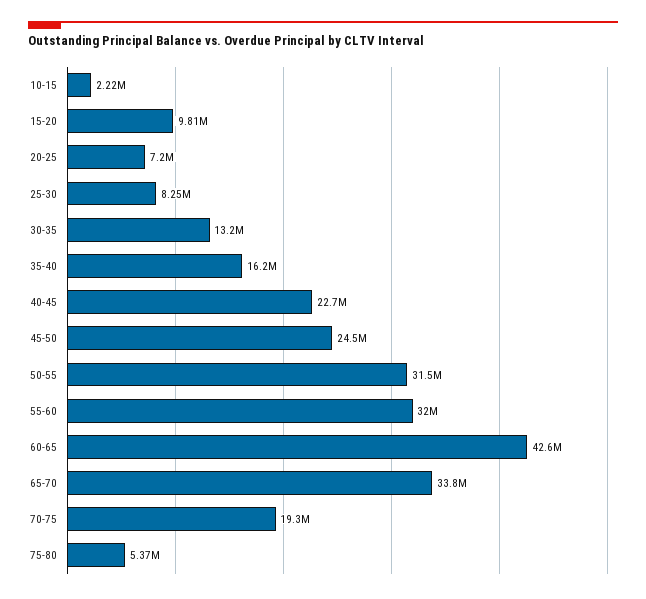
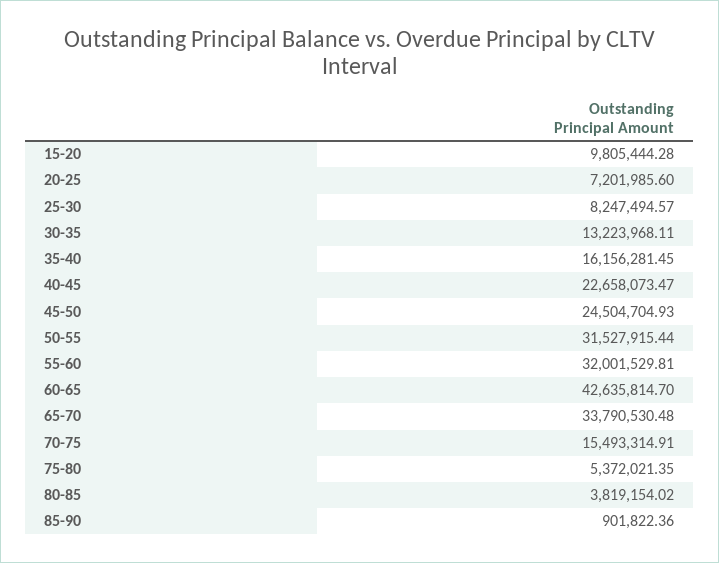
10-15: 2220000 -> none
70-75: 19300000 -> 15493314.91
80-85: none -> 3819154.02
85-90: none -> 901822.36

